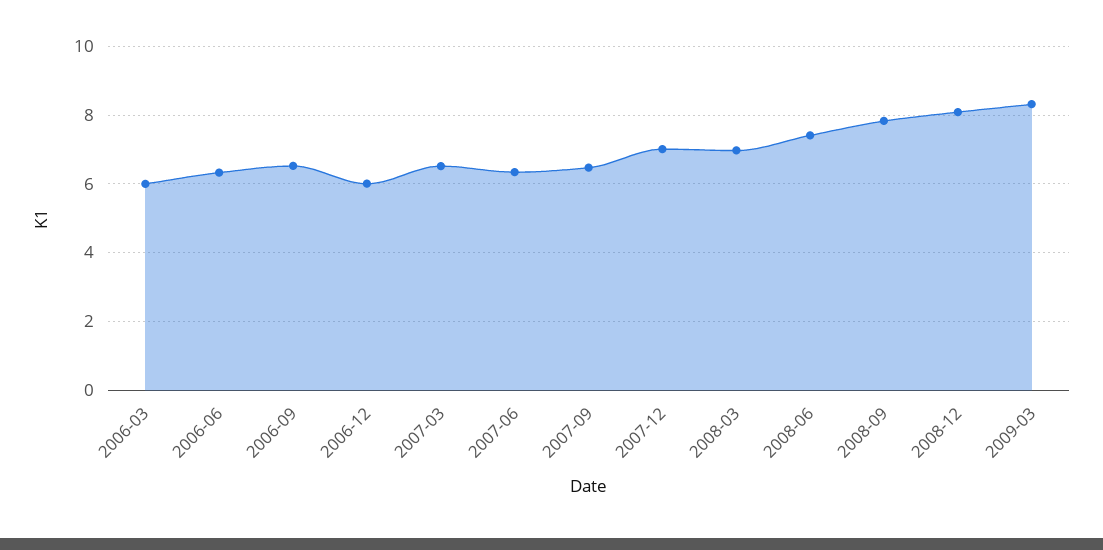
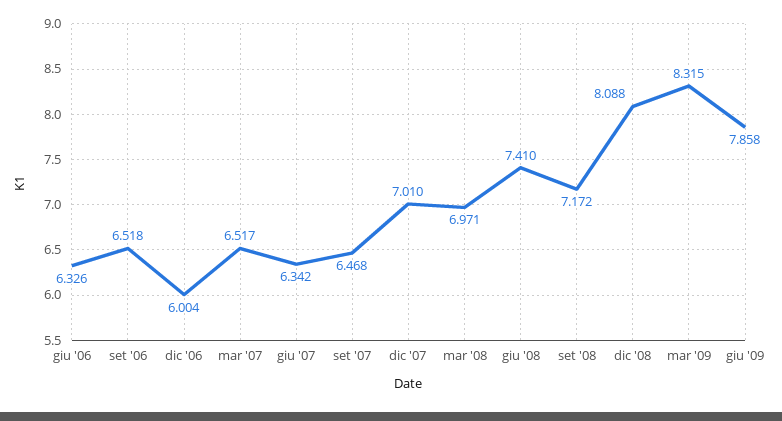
2006-03: 6 -> none
2008-09: 7.8 -> 7.172
giu '09: none -> 7.858

